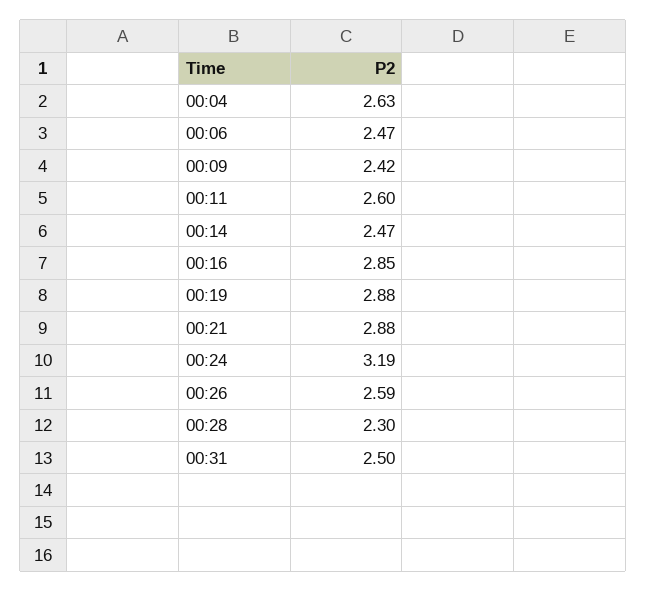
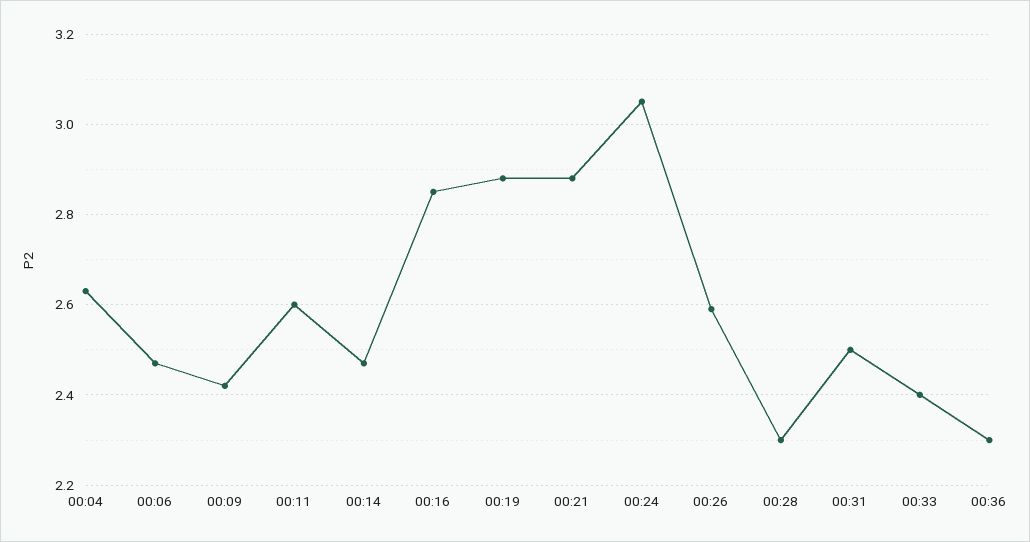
00:24: 3.19 -> 3.05
00:33: none -> 2.4
00:36: none -> 2.3

